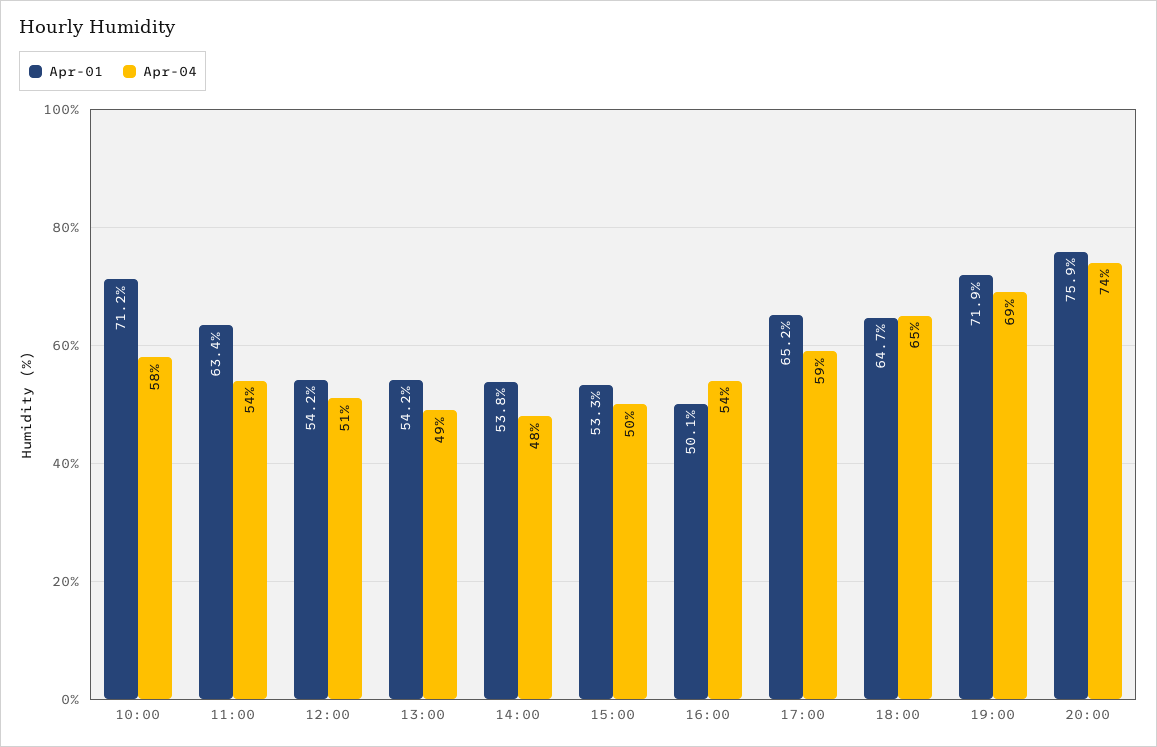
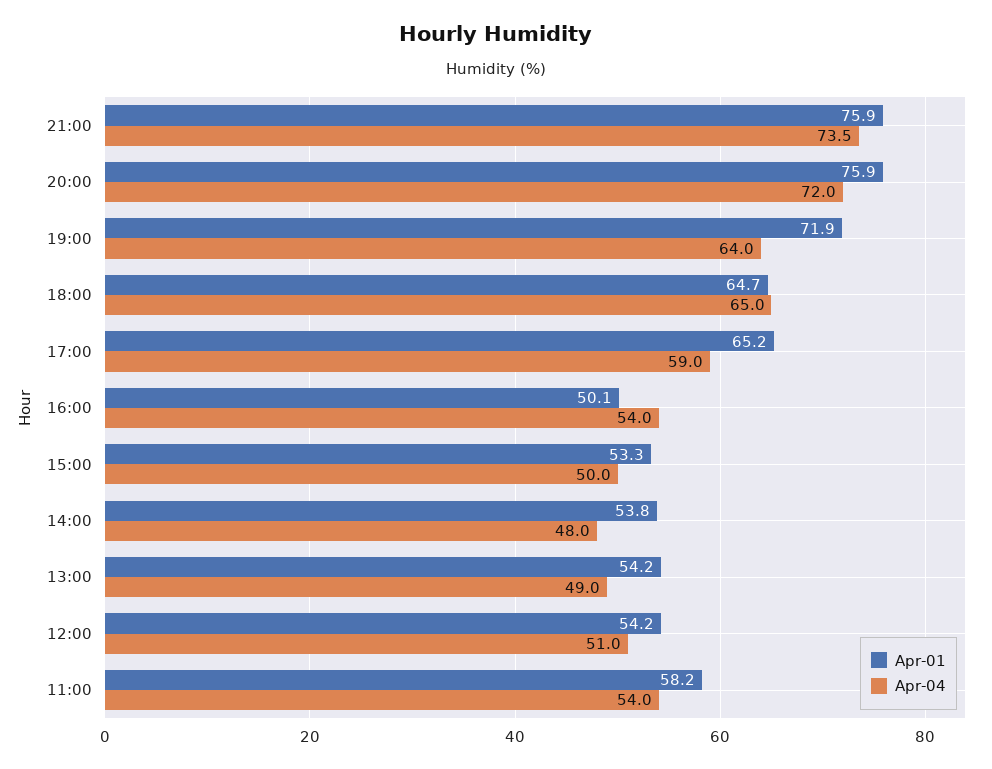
Apr-01, 10:00: 71.2 -> none
Apr-04, 10:00: 58 -> none
Apr-01, 11:00: 63.4 -> 58.2
Apr-04, 19:00: 69 -> 64
Apr-04, 20:00: 74 -> 72
Apr-01, 21:00: none -> 75.9
Apr-04, 21:00: none -> 73.5

